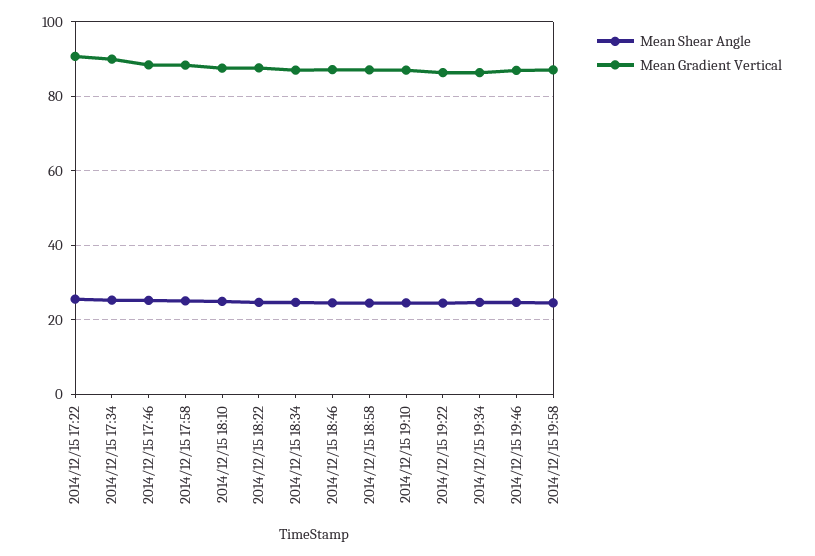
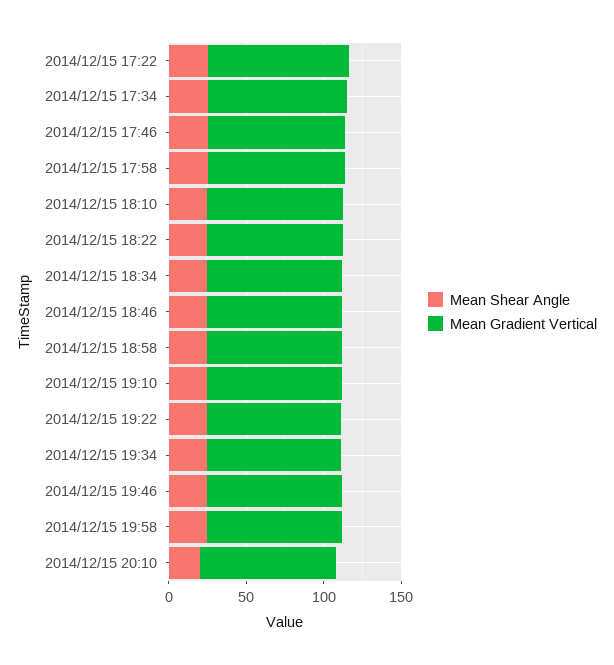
Mean Shear Angle, 2014/12/15 20:10: none -> 20
Mean Gradient Vertical, 2014/12/15 20:10: none -> 90

